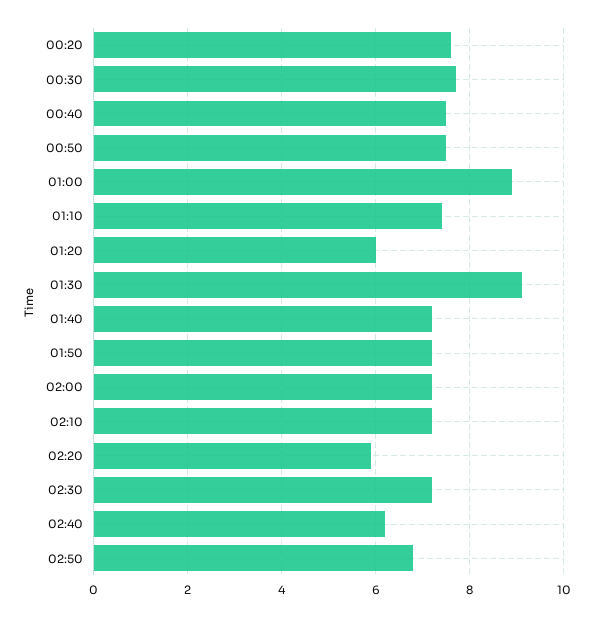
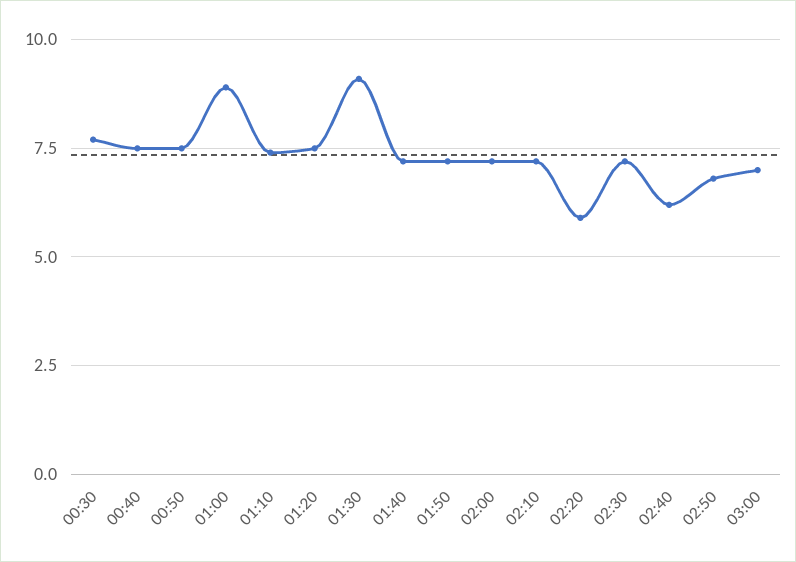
00:20: 7.5 -> none
01:20: 6 -> 7.5
03:00: none -> 7

